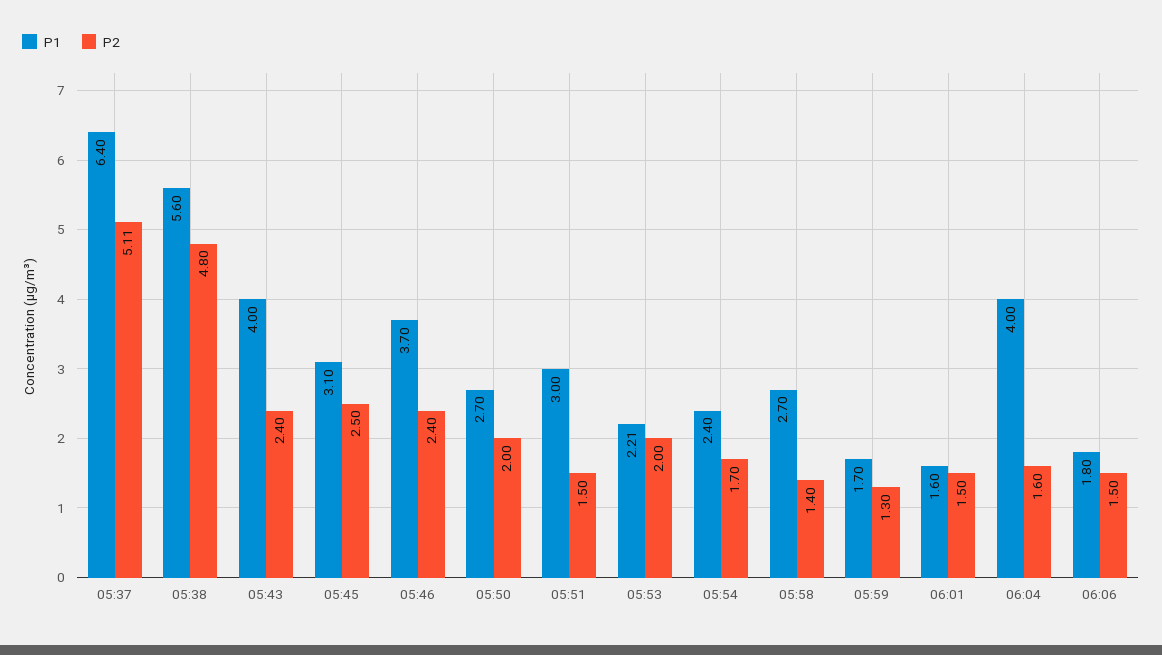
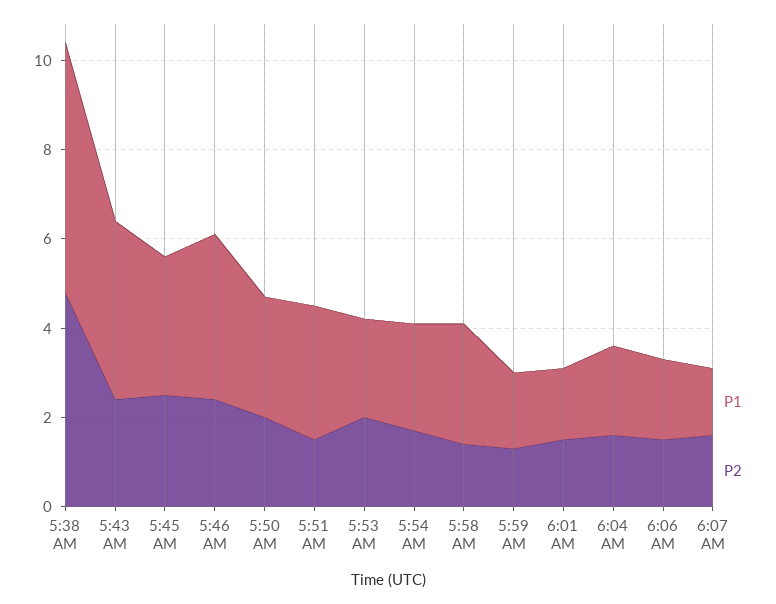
P1, 05:37: 6.4 -> none
P2, 05:37: 5.11 -> none
P1, 06:04: 4 -> 2
P1, 6:07 AM: none -> 1.5
P2, 6:07 AM: none -> 1.5

